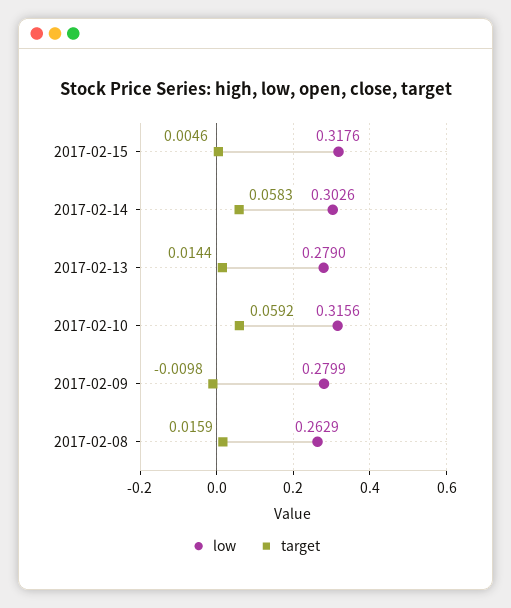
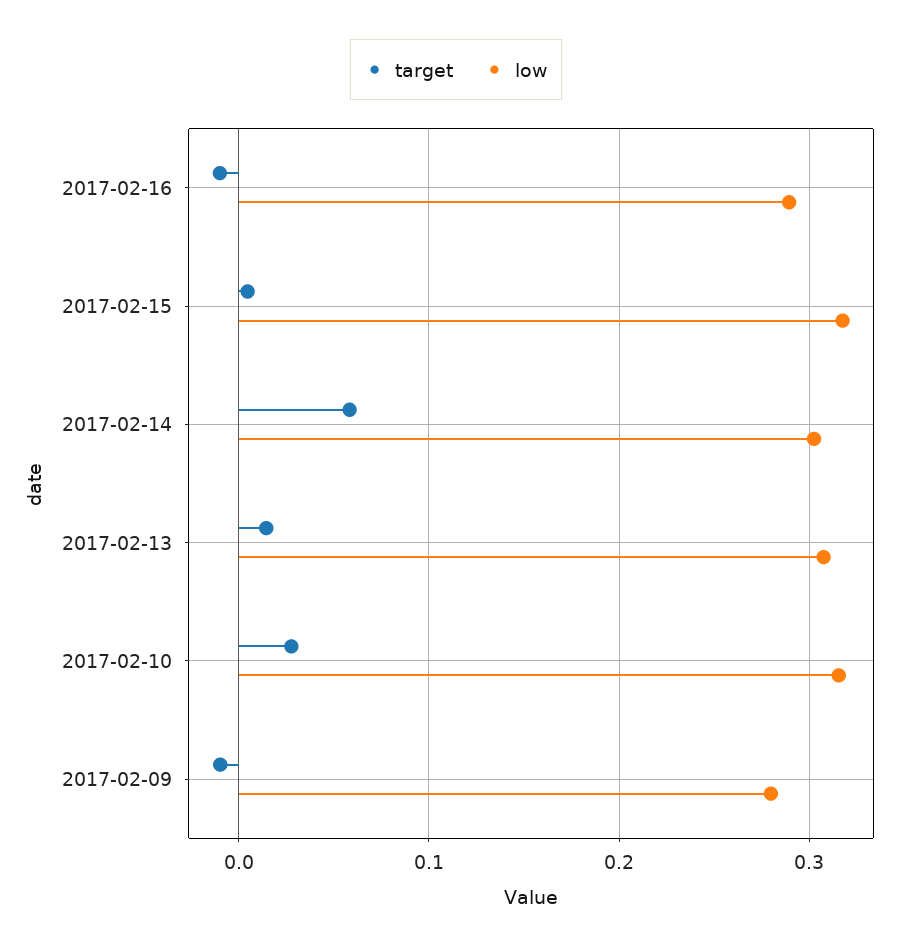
low, 2017-02-13: 0.279 -> 0.31
target, 2017-02-10: 0.0592 -> 0.03
low, 2017-02-08: 0.2629 -> none
target, 2017-02-08: 0.0159 -> none
target, 2017-02-16: none -> -0.01
low, 2017-02-16: none -> 0.29

